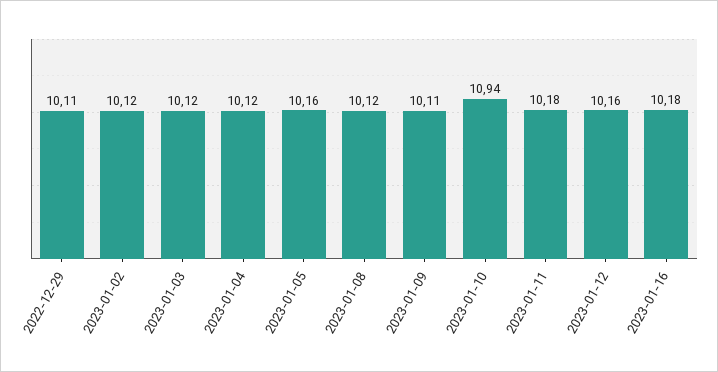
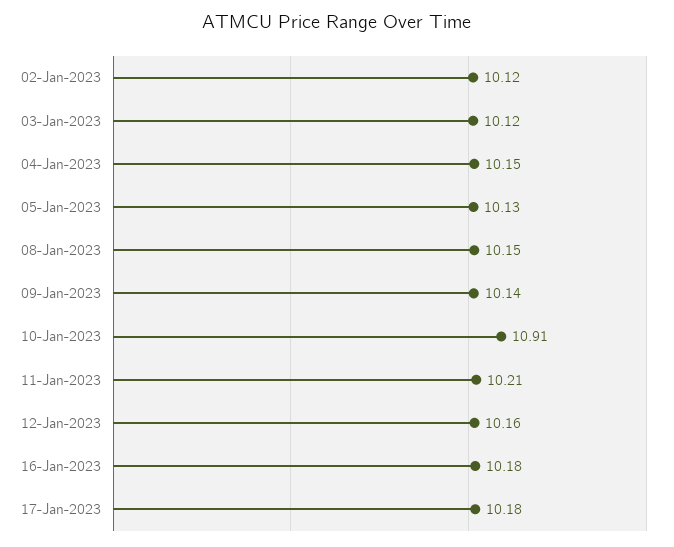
2022-12-29: 10.11 -> none
2023-01-04: 10.12 -> 10.15
2023-01-05: 10.16 -> 10.13
2023-01-08: 10.12 -> 10.15
2023-01-09: 10.11 -> 10.14
2023-01-10: 10.94 -> 10.91
2023-01-11: 10.18 -> 10.21
17-Jan-2023: none -> 10.18

